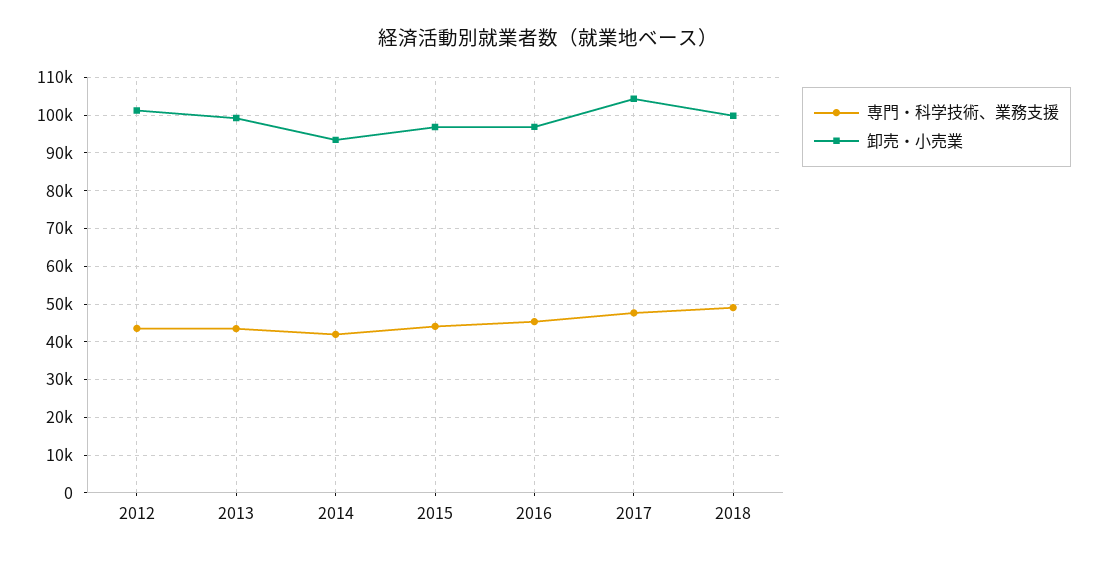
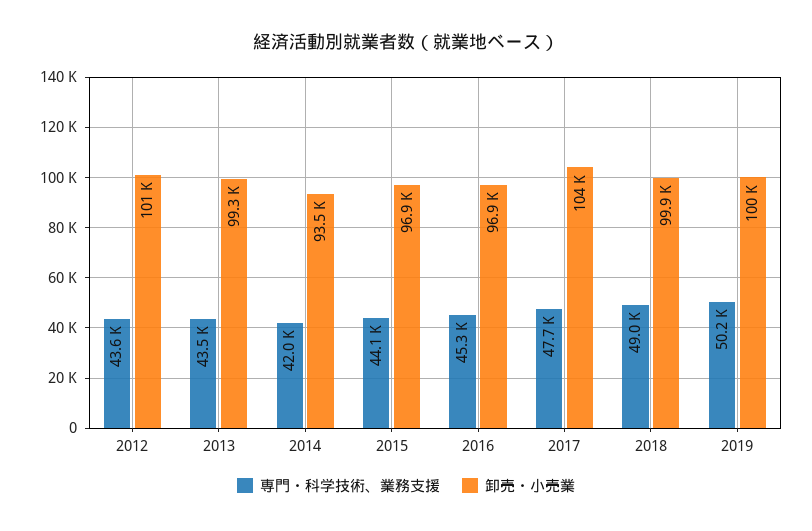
専門・科学技術、業務支援, 2019: none -> 50200
卸売・小売業, 2019: none -> 100000

